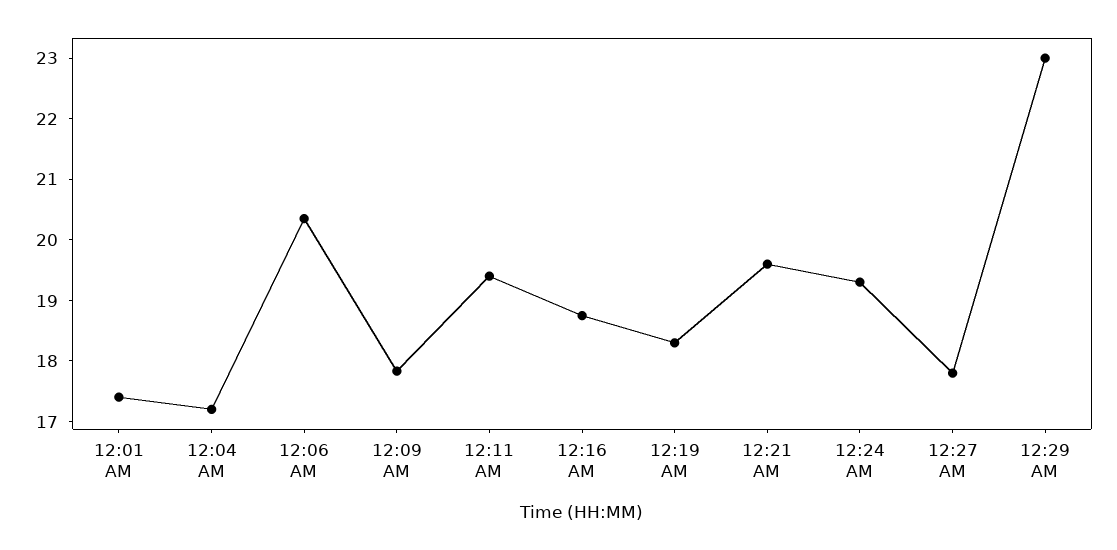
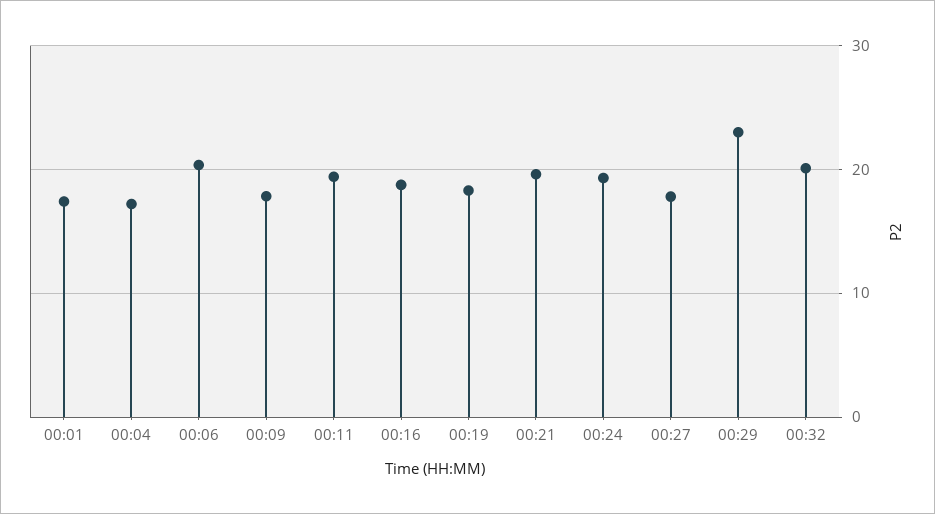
00:32: none -> 20

